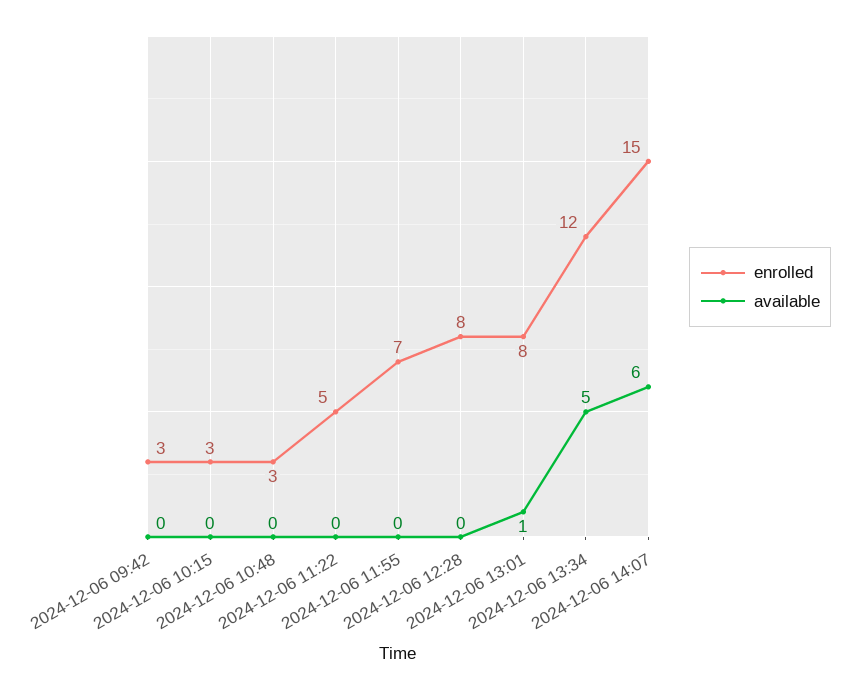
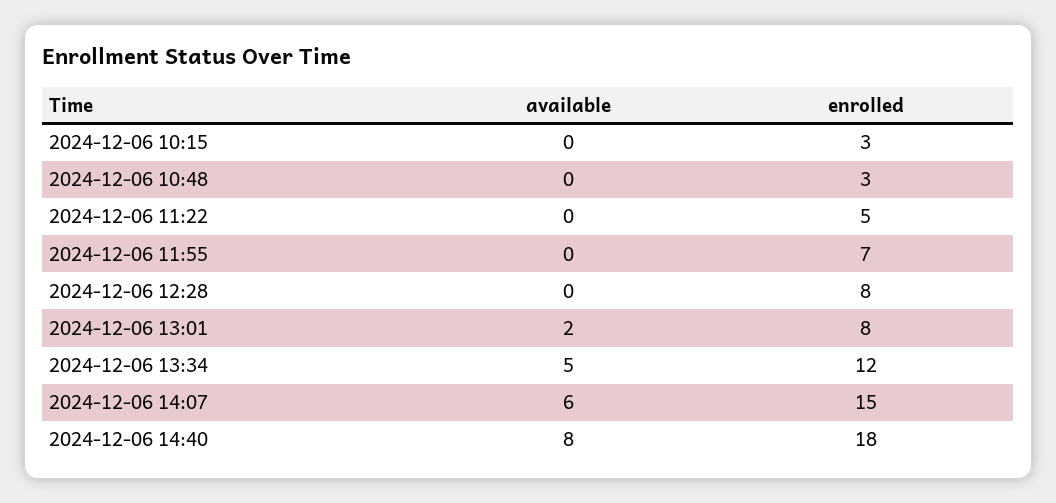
enrolled, 2024-12-06 09:42: 3 -> none
available, 2024-12-06 09:42: 0 -> none
available, 2024-12-06 13:01: 1 -> 2
available, 2024-12-06 14:40: none -> 8
enrolled, 2024-12-06 14:40: none -> 18

